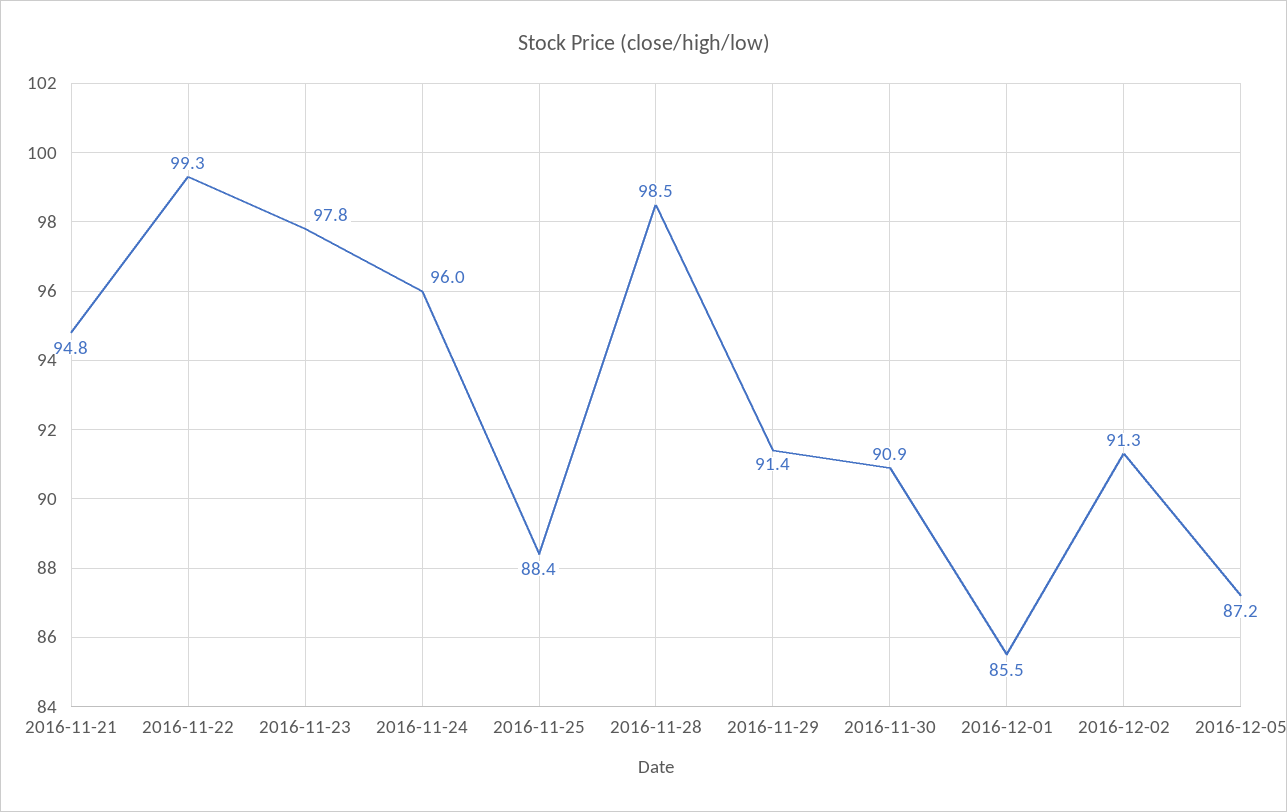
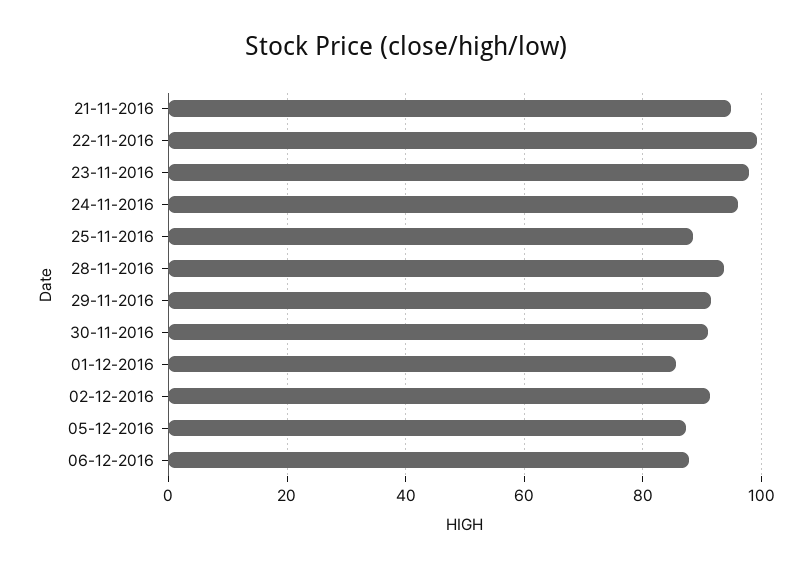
2016-11-28: 98.5 -> 94
06-12-2016: none -> 88

